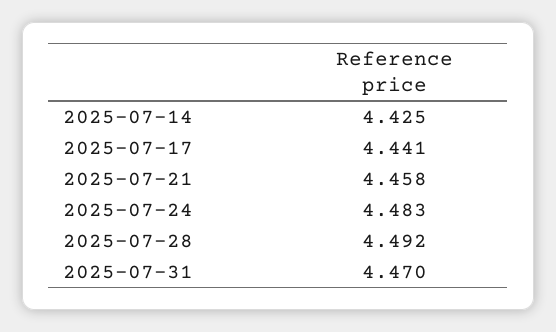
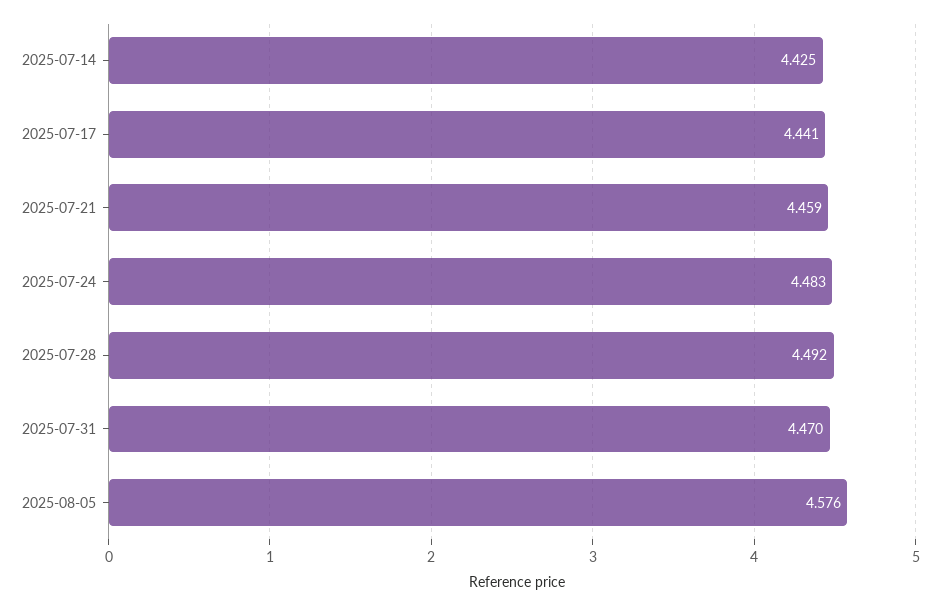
2025-07-21: 4.458 -> 4.459
2025-08-05: none -> 4.576

